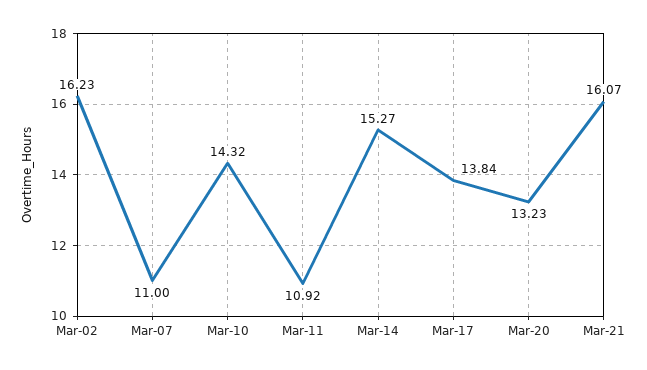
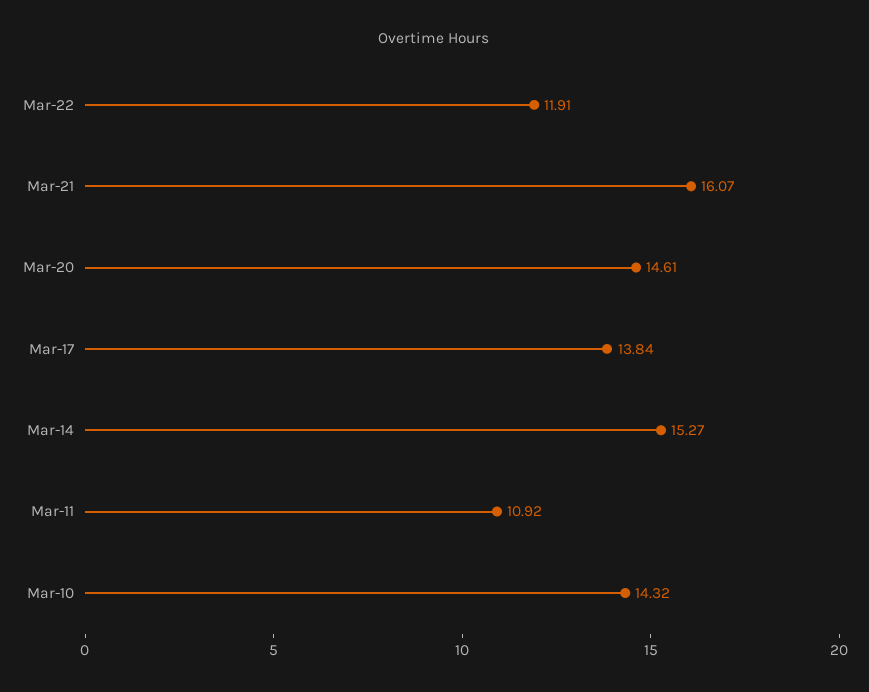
Mar-02: 16.23 -> none
Mar-07: 11 -> none
Mar-20: 13.23 -> 14.61
Mar-22: none -> 11.91

